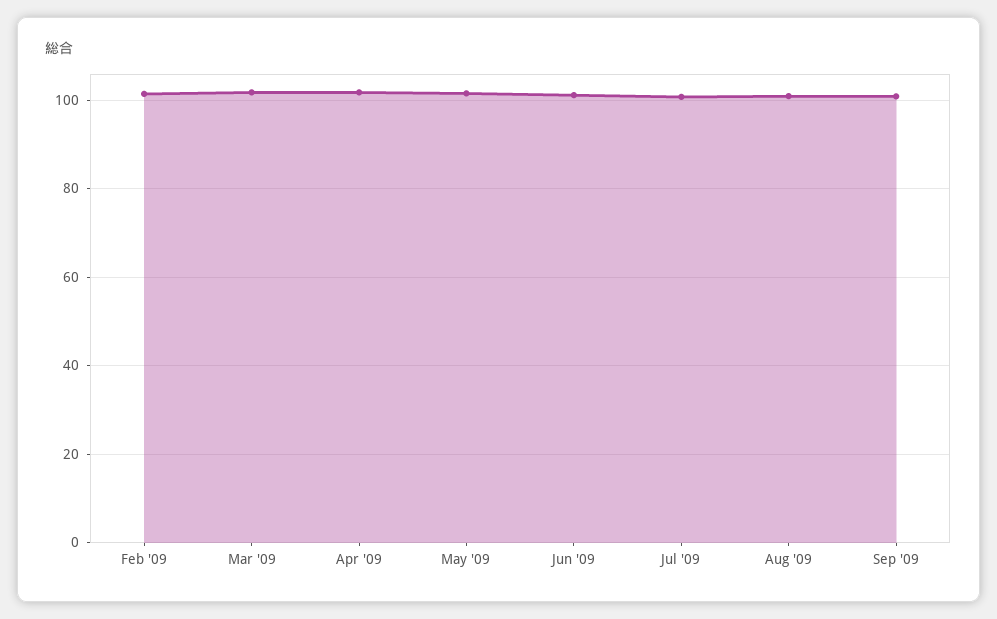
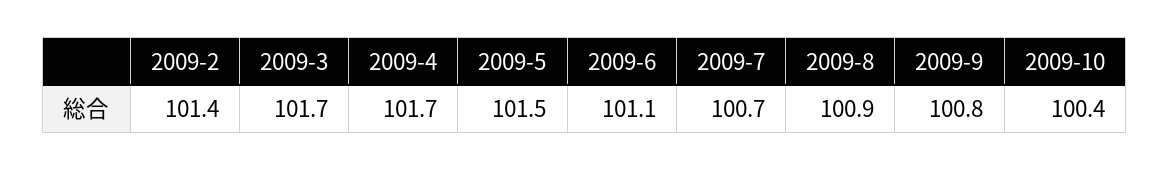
2009-10: none -> 100.4

